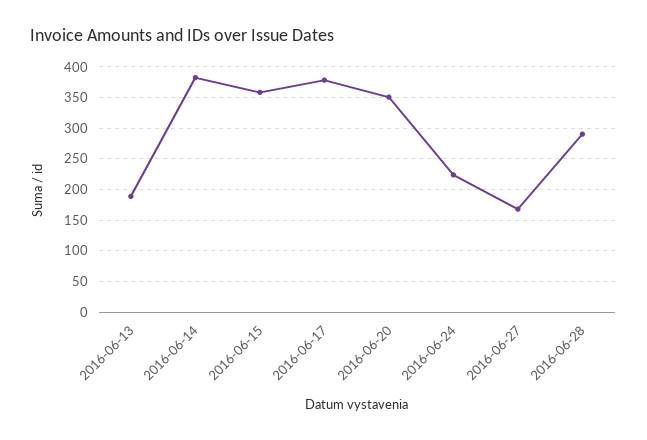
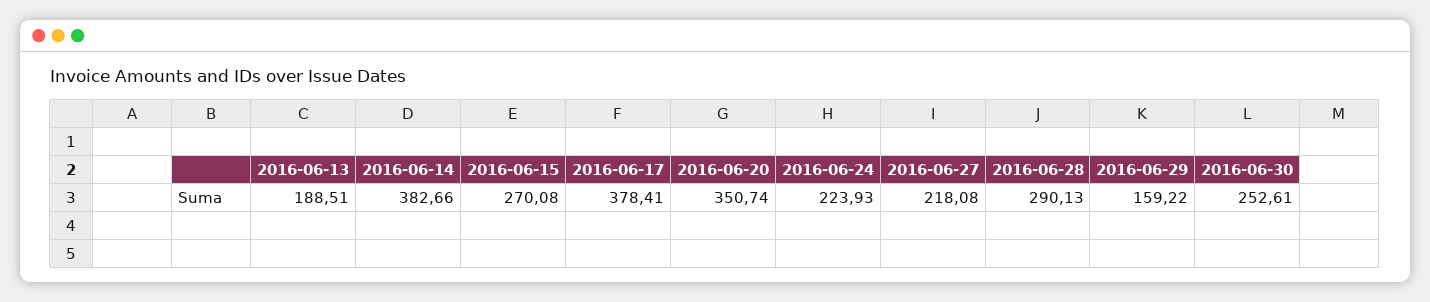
2016-06-15: 360 -> 270.08
2016-06-27: 170 -> 218.08
2016-06-29: none -> 159.22
2016-06-30: none -> 252.61

